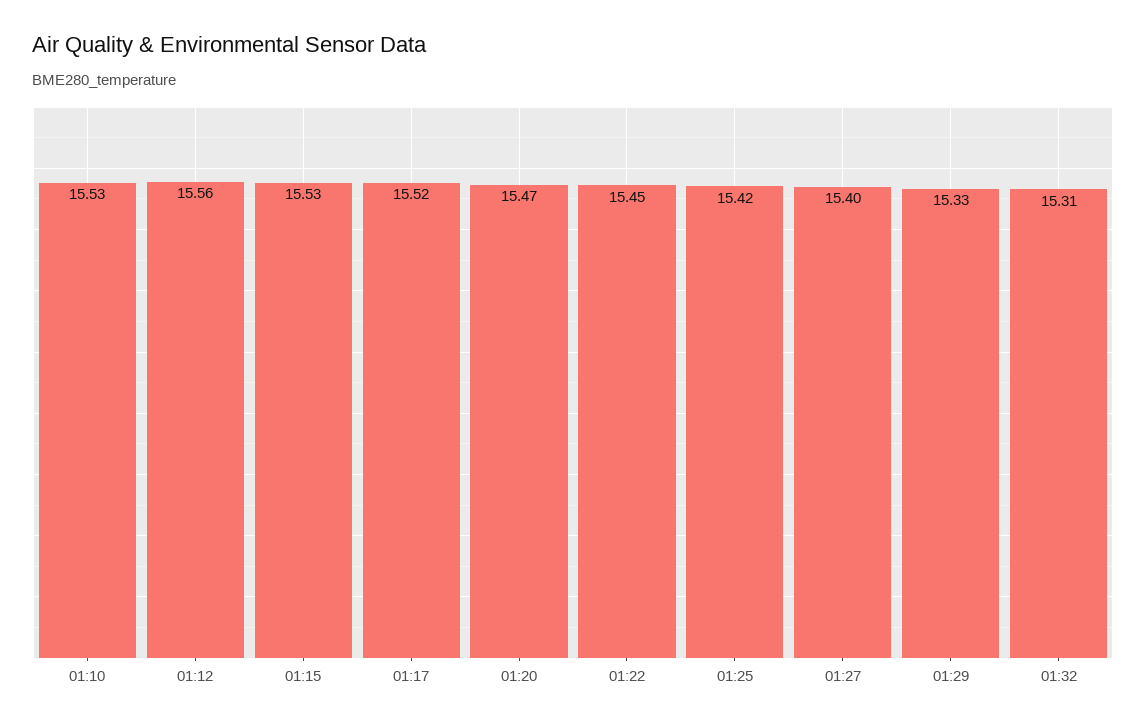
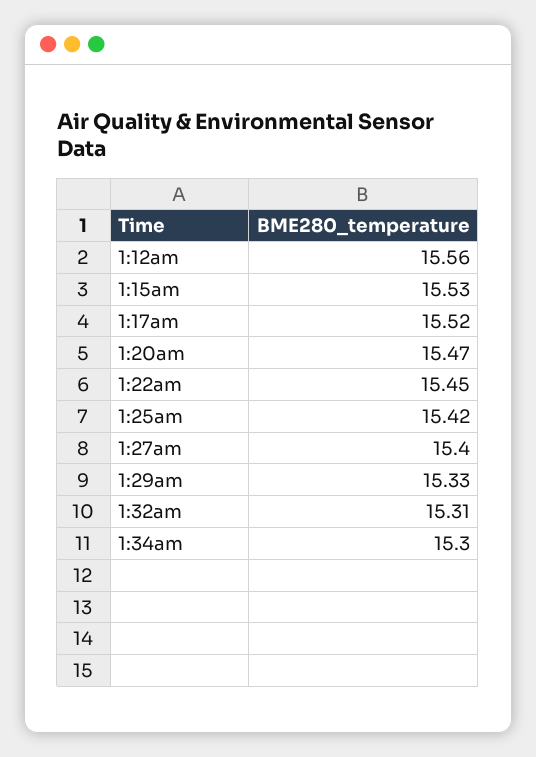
01:10: 15.53 -> none
1:34am: none -> 15.3

